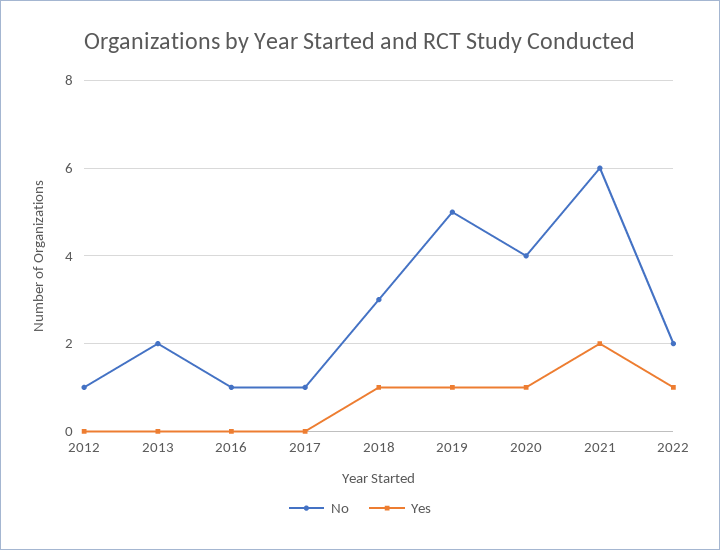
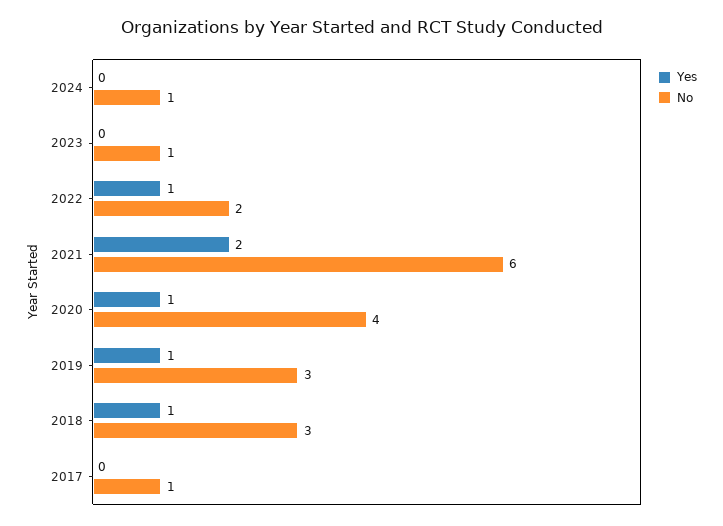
No, 2012: 1 -> none
Yes, 2012: 0 -> none
No, 2013: 2 -> none
Yes, 2013: 0 -> none
No, 2016: 1 -> none
Yes, 2016: 0 -> none
No, 2019: 5 -> 3
Yes, 2024: none -> 0
No, 2024: none -> 1
Yes, 2023: none -> 0
No, 2023: none -> 1

